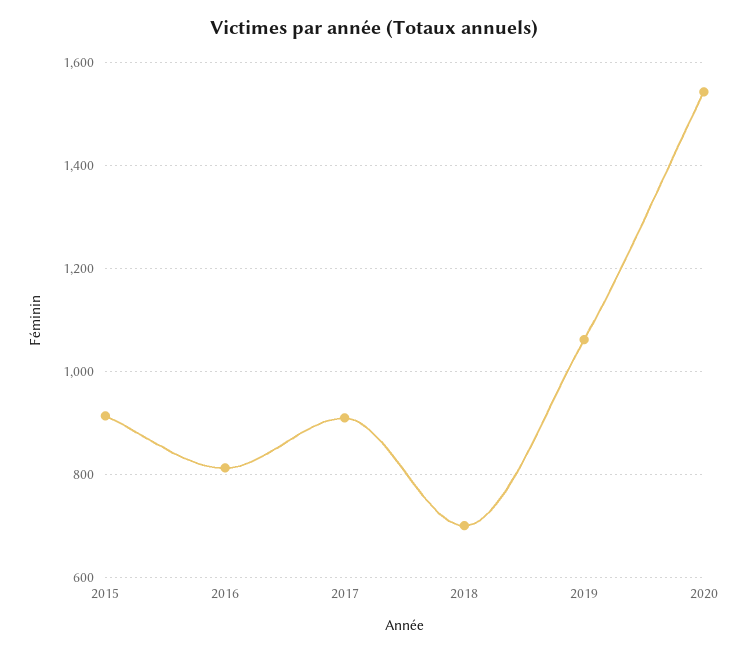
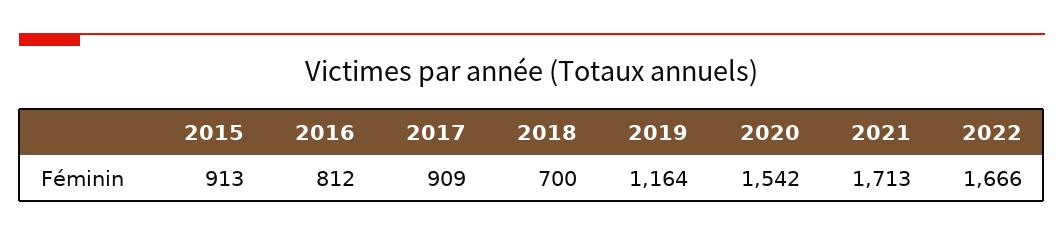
2019: 1060 -> 1164
2021: none -> 1713
2022: none -> 1666

